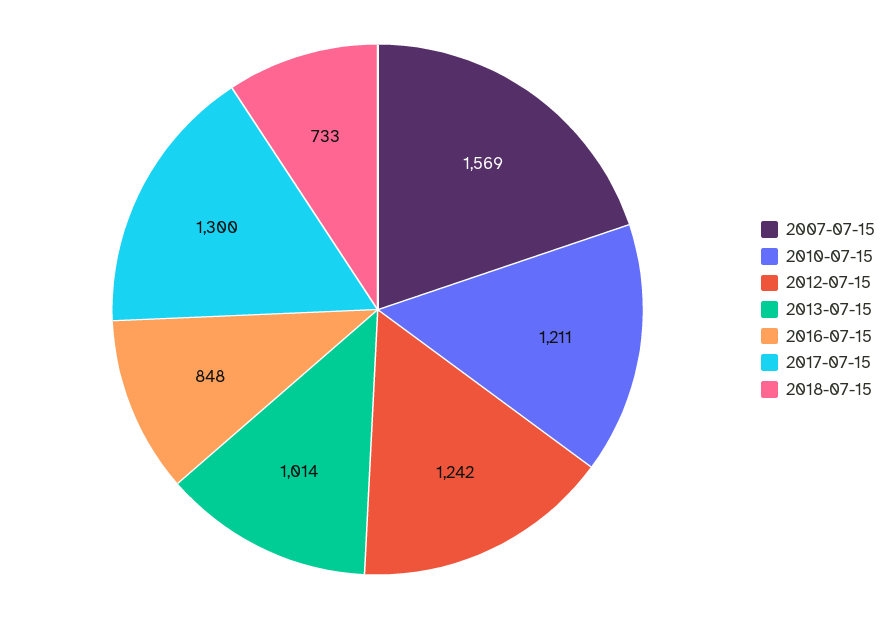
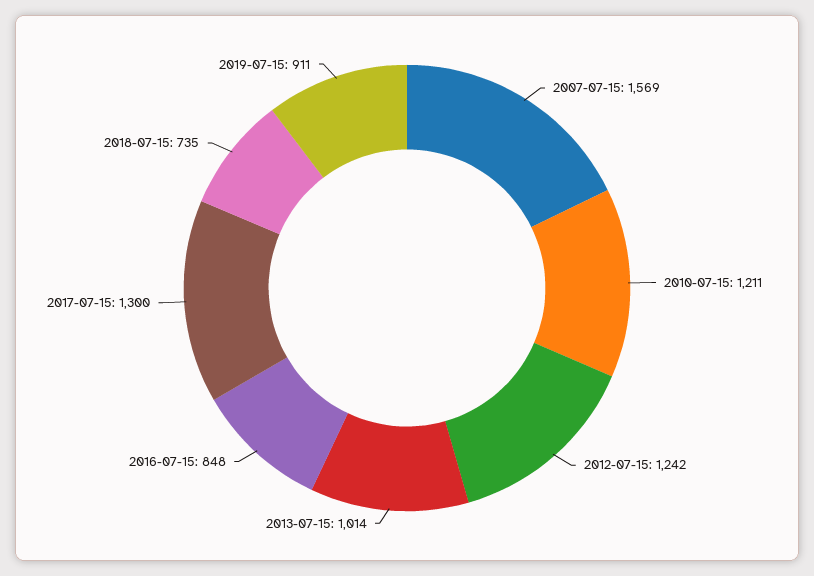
2018-07-15: 733 -> 735
2019-07-15: none -> 911

